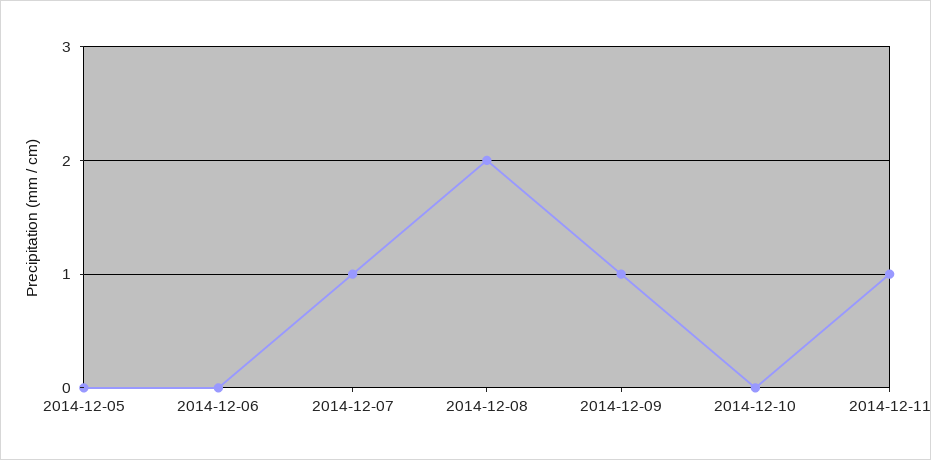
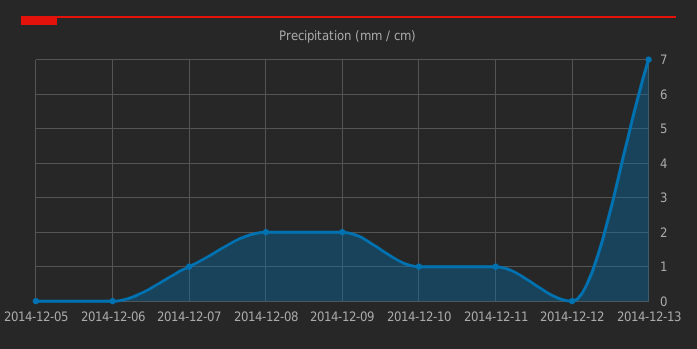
2014-12-09: 1 -> 2
2014-12-10: 0 -> 1
2014-12-12: none -> 0
2014-12-13: none -> 7

